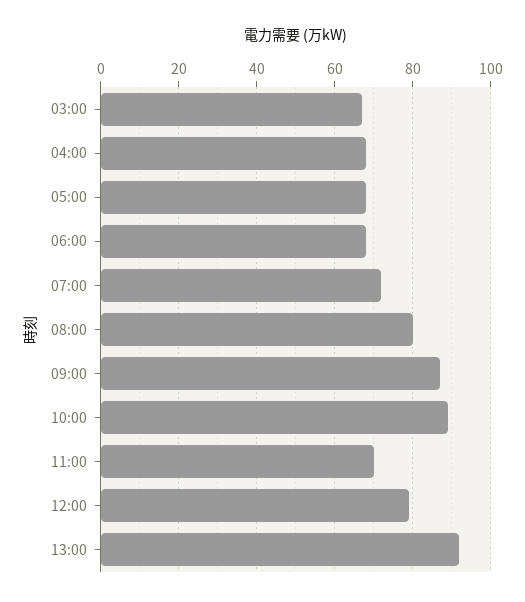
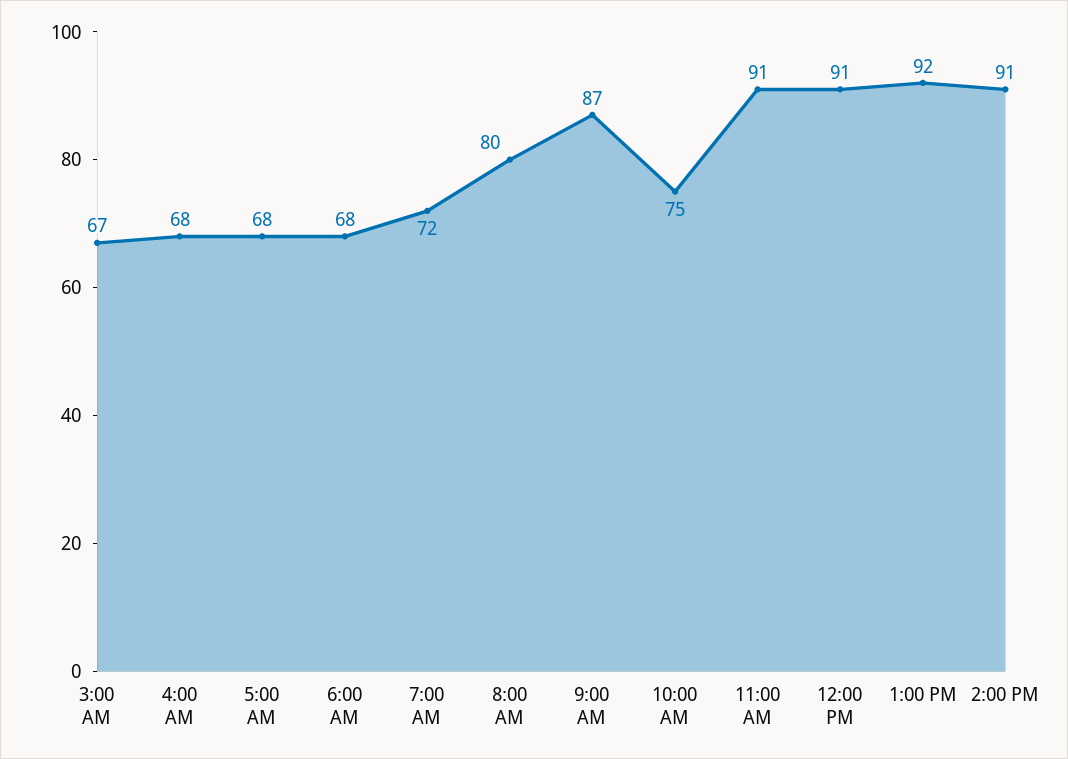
10:00: 90 -> 75
11:00: 70 -> 91
12:00: 80 -> 91
2:00 PM: none -> 91

